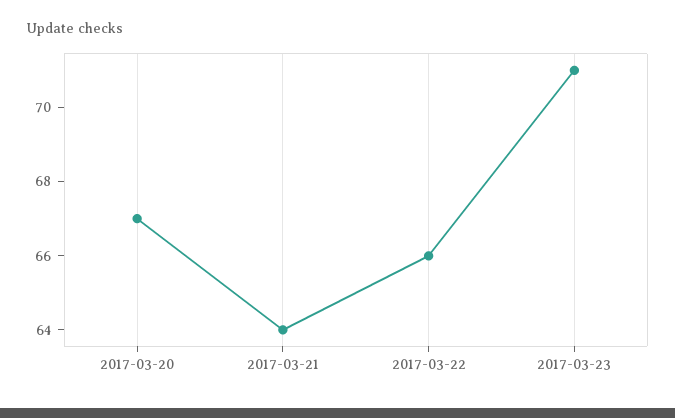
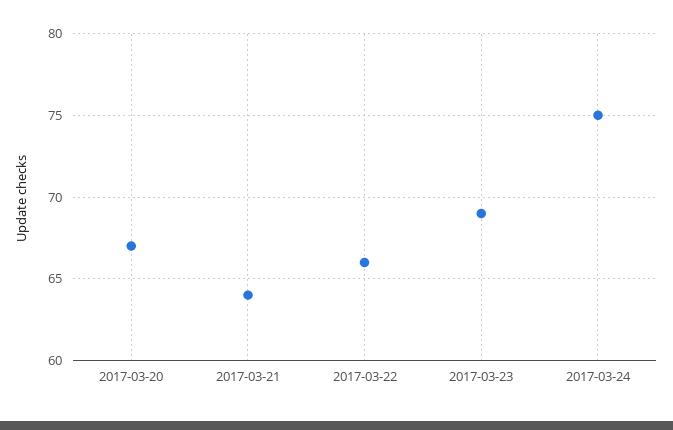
2017-03-23: 71 -> 69
2017-03-24: none -> 75

